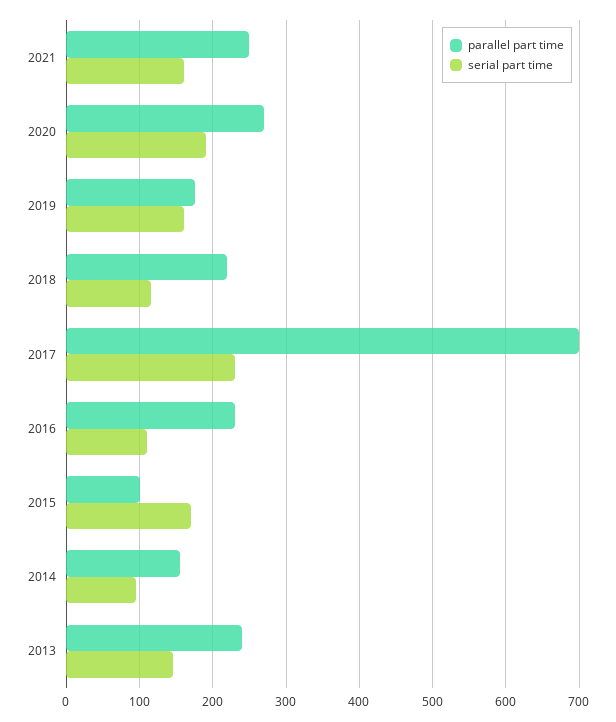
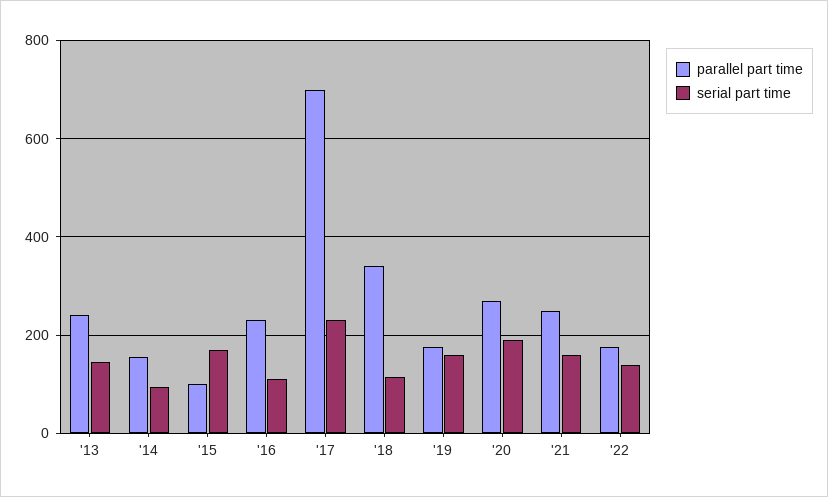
parallel part time, 2018: 220 -> 340
parallel part time, '22: none -> 180
serial part time, '22: none -> 140

